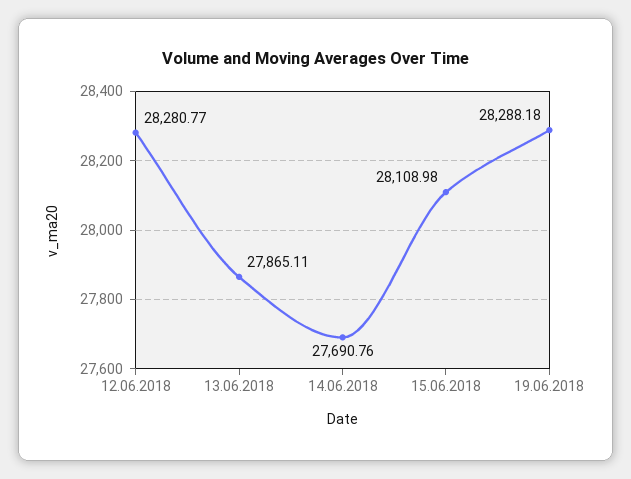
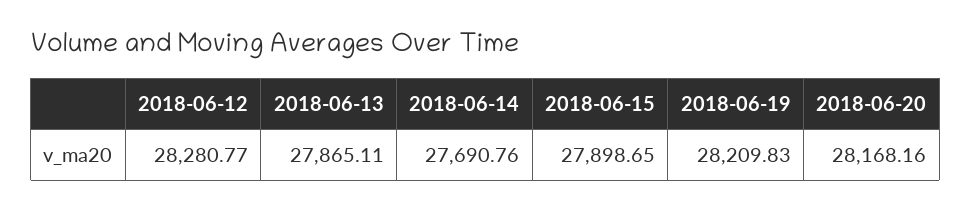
15.06.2018: 28108.98 -> 27898.65
19.06.2018: 28288.18 -> 28209.83
2018-06-20: none -> 28168.16

